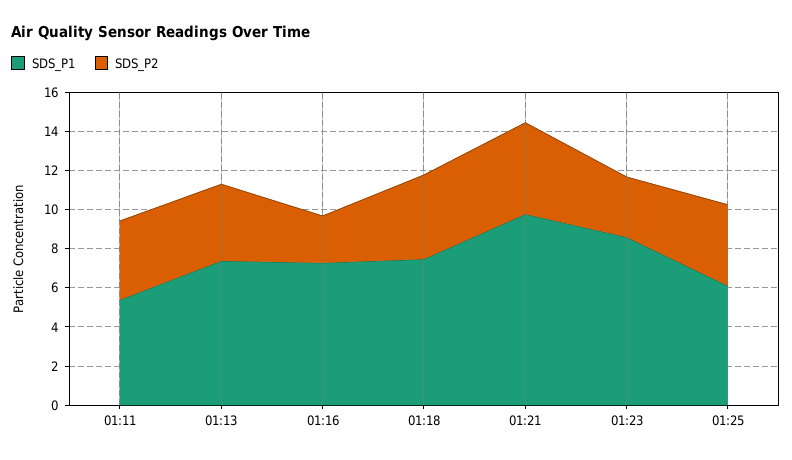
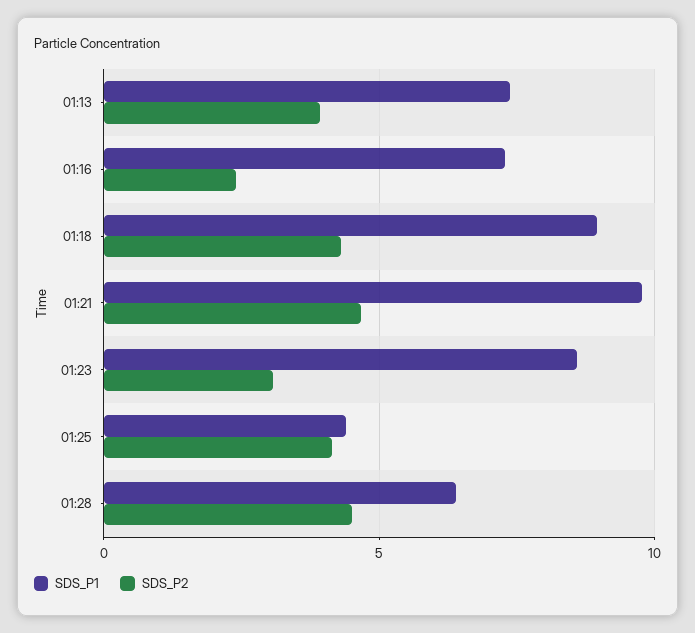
SDS_P1, 01:11: 5.5 -> none
SDS_P2, 01:11: 4 -> none
SDS_P1, 01:18: 7.5 -> 9
SDS_P1, 01:25: 6 -> 4.5
SDS_P1, 01:28: none -> 6.5
SDS_P2, 01:28: none -> 4.5

